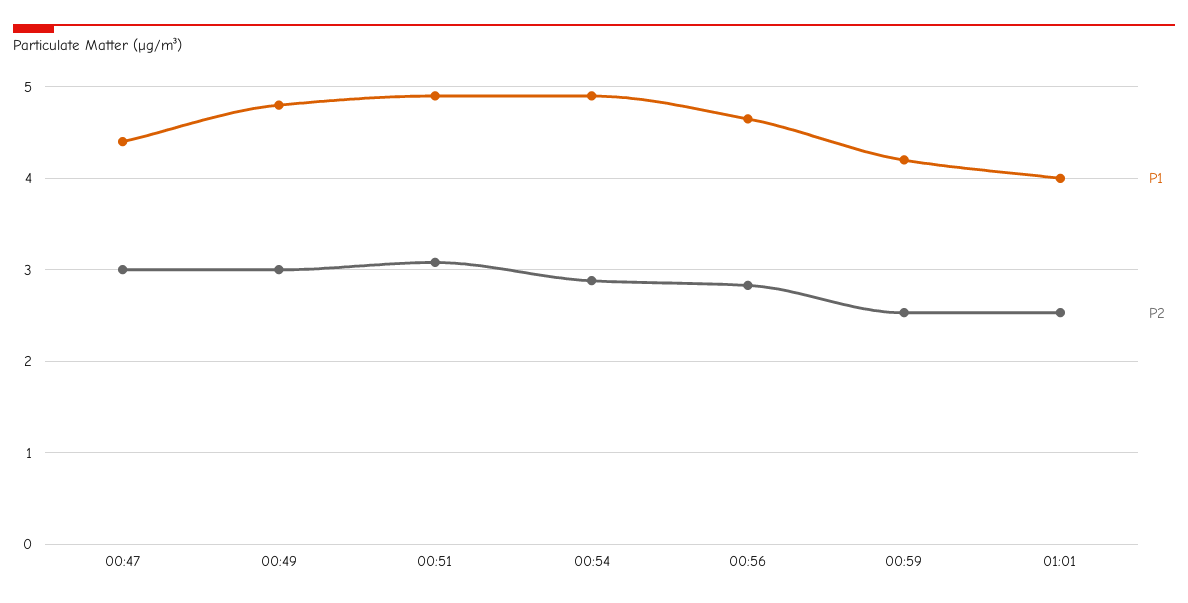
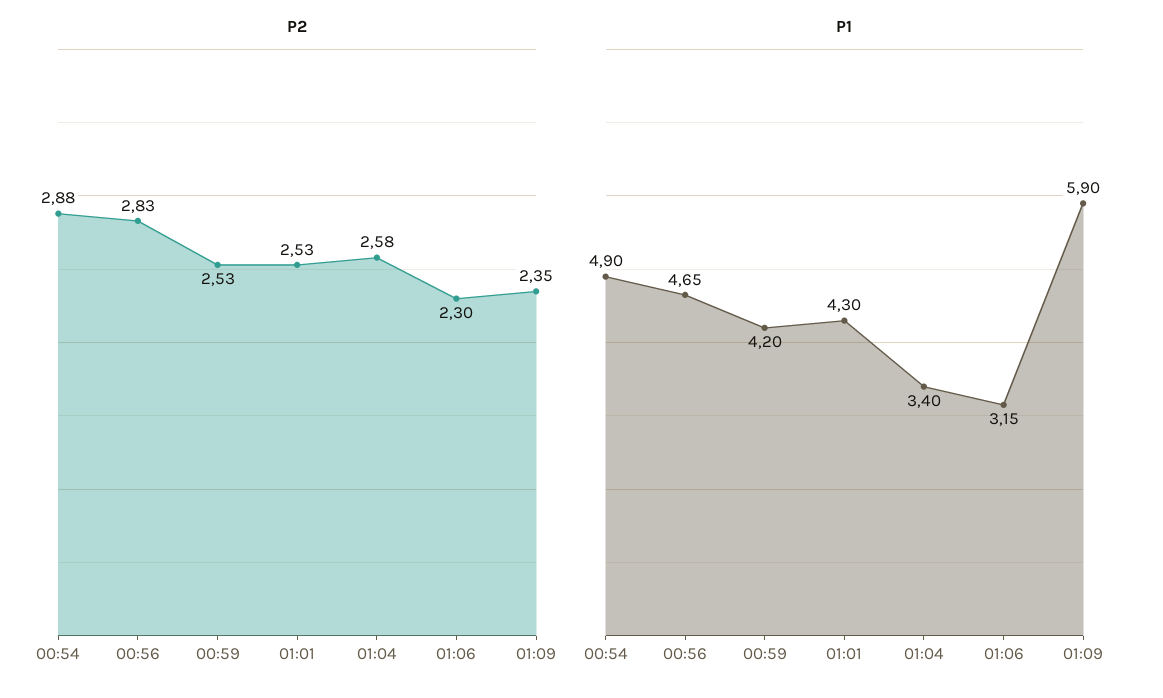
P1, 00:47: 4.4 -> none
P2, 00:47: 3 -> none
P1, 00:49: 4.8 -> none
P2, 00:49: 3 -> none
P1, 00:51: 4.9 -> none
P2, 00:51: 3.1 -> none
P1, 01:01: 4 -> 4.3
P2, 01:04: none -> 2.58
P2, 01:06: none -> 2.3
P2, 01:09: none -> 2.35
P1, 01:04: none -> 3.4
P1, 01:06: none -> 3.15
P1, 01:09: none -> 5.9

